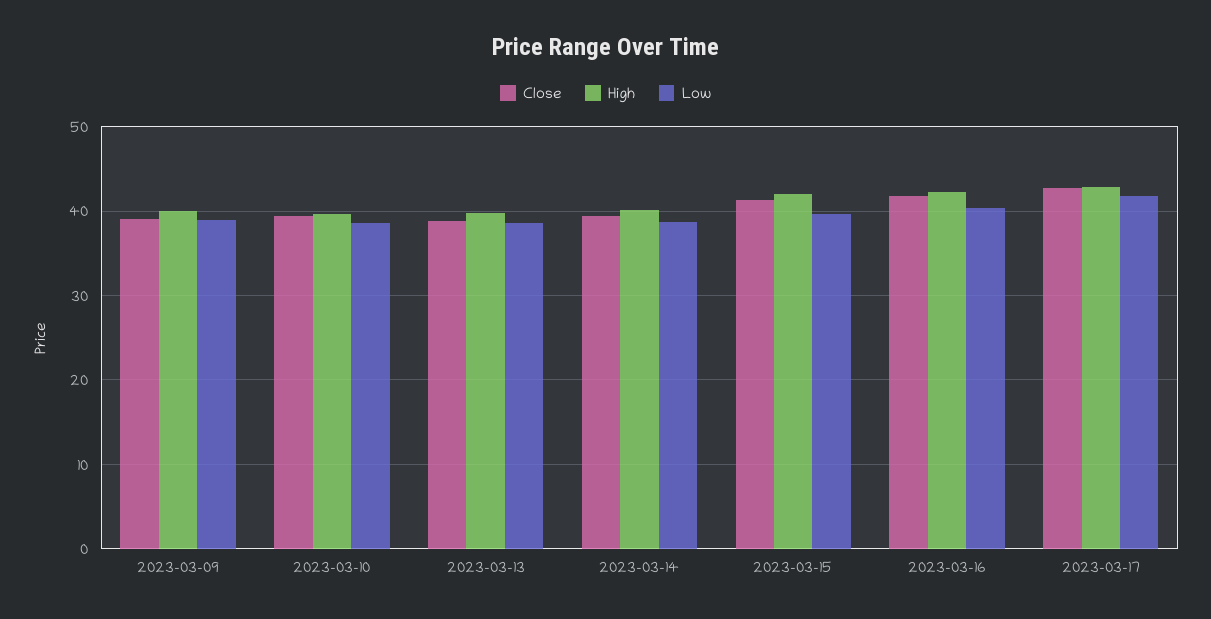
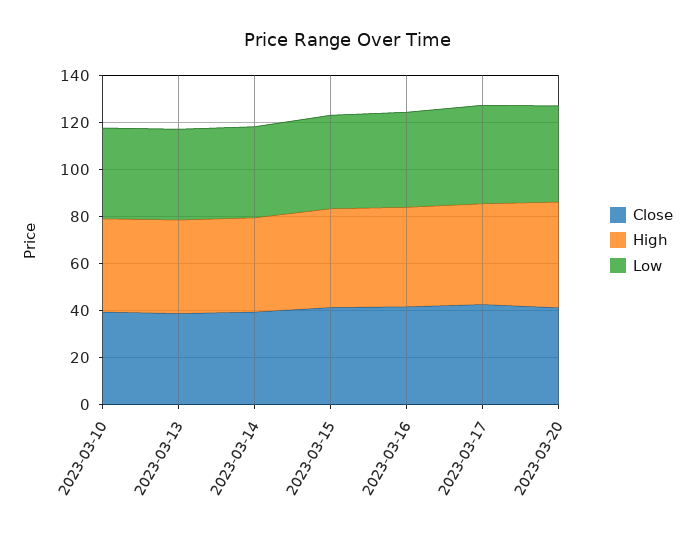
Close, 2023-03-09: 39 -> none
High, 2023-03-09: 40 -> none
Low, 2023-03-09: 39 -> none
Close, 2023-03-20: none -> 40
High, 2023-03-20: none -> 45
Low, 2023-03-20: none -> 40

